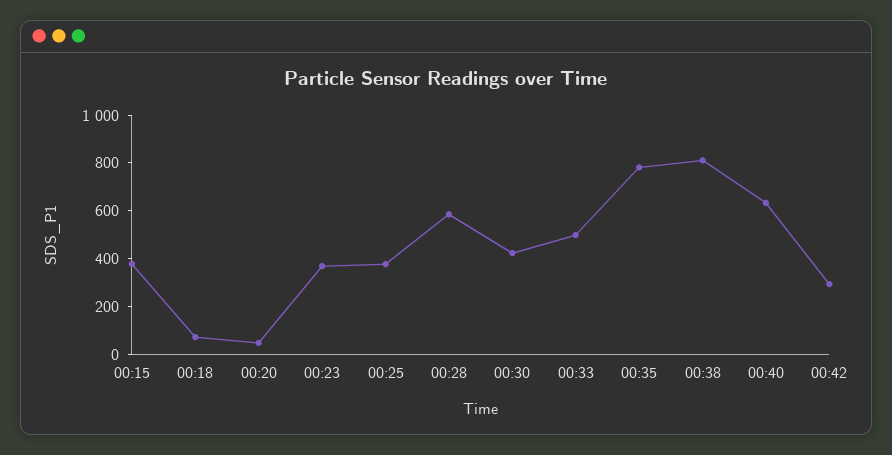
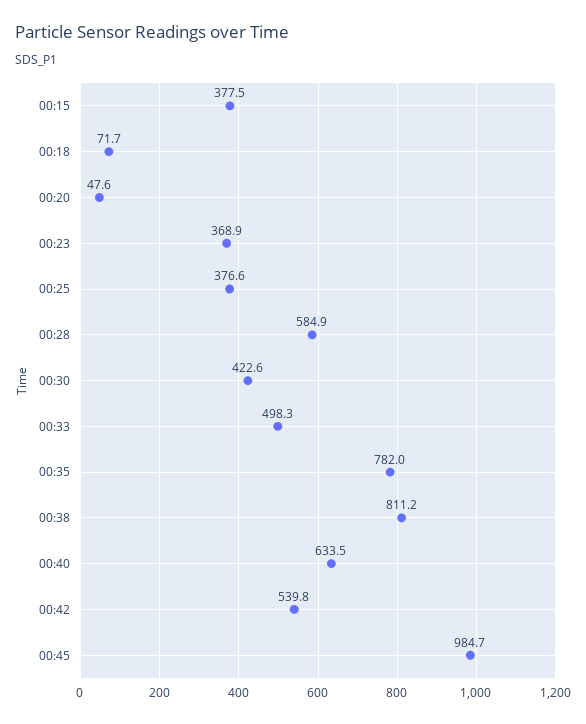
00:42: 300 -> 539.8
00:45: none -> 984.7

